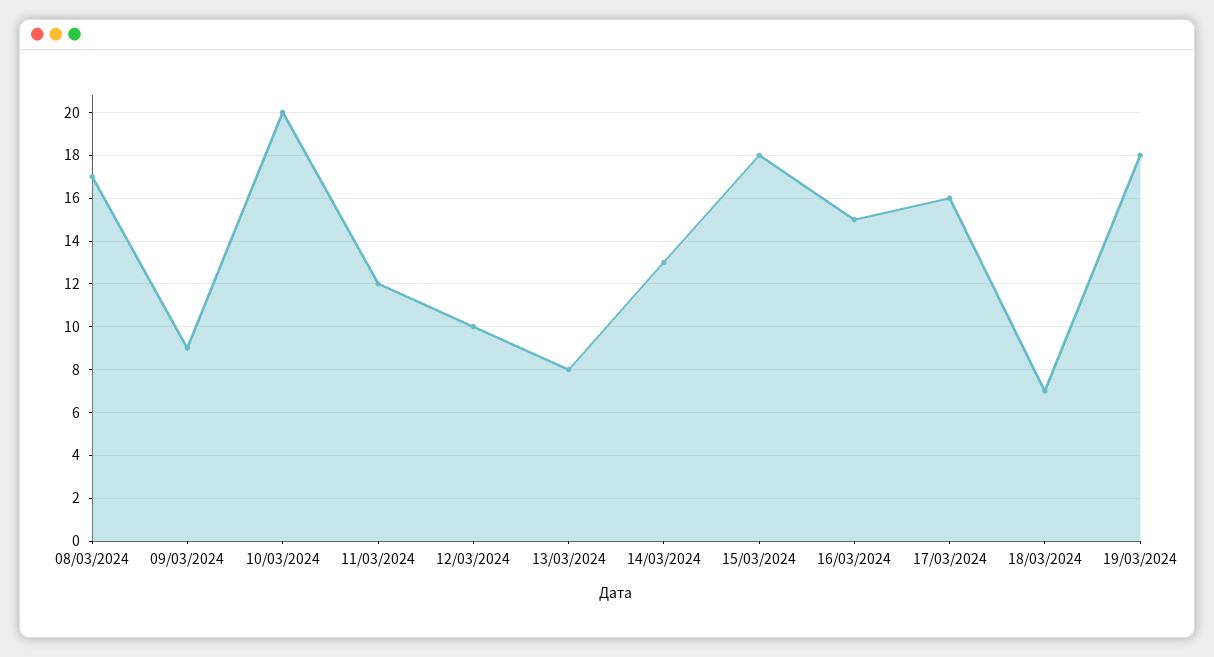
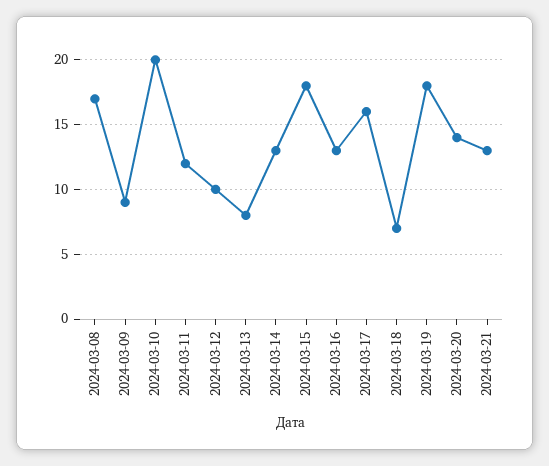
16/03/2024: 15 -> 13
2024-03-20: none -> 14
2024-03-21: none -> 13

